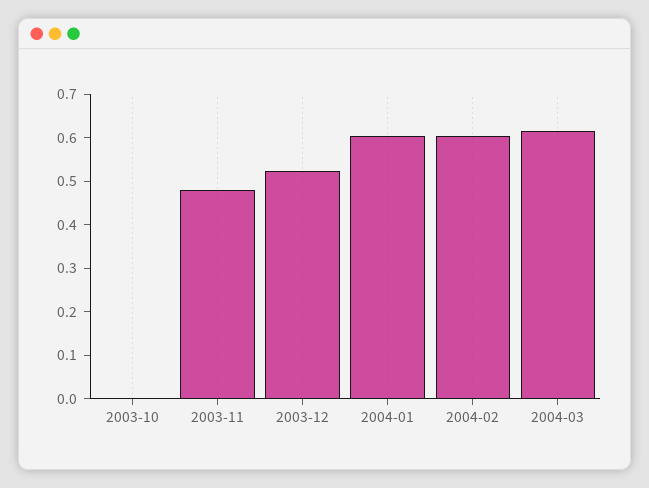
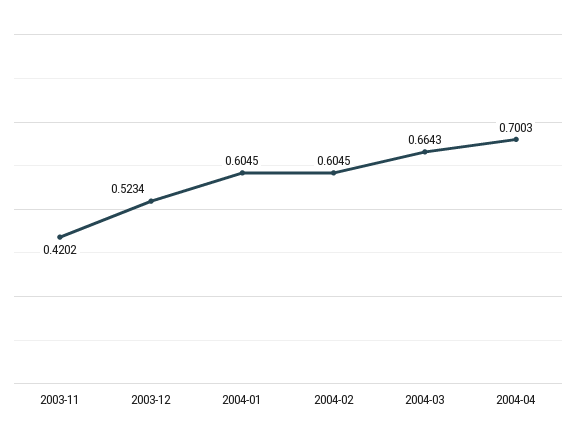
2003-10: 0 -> none
2003-11: 0.48 -> 0.4202
2004-03: 0.62 -> 0.6643
2004-04: none -> 0.7003

